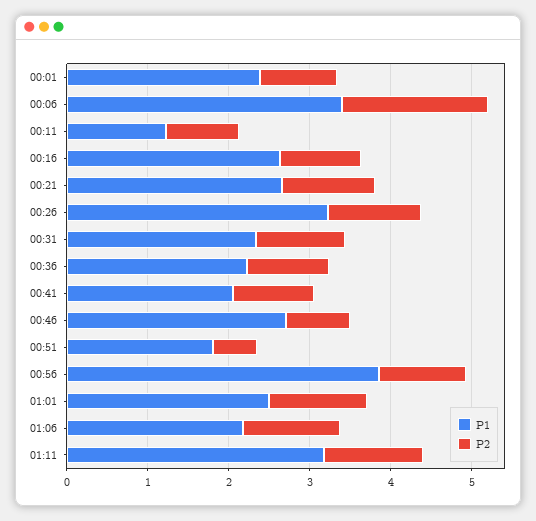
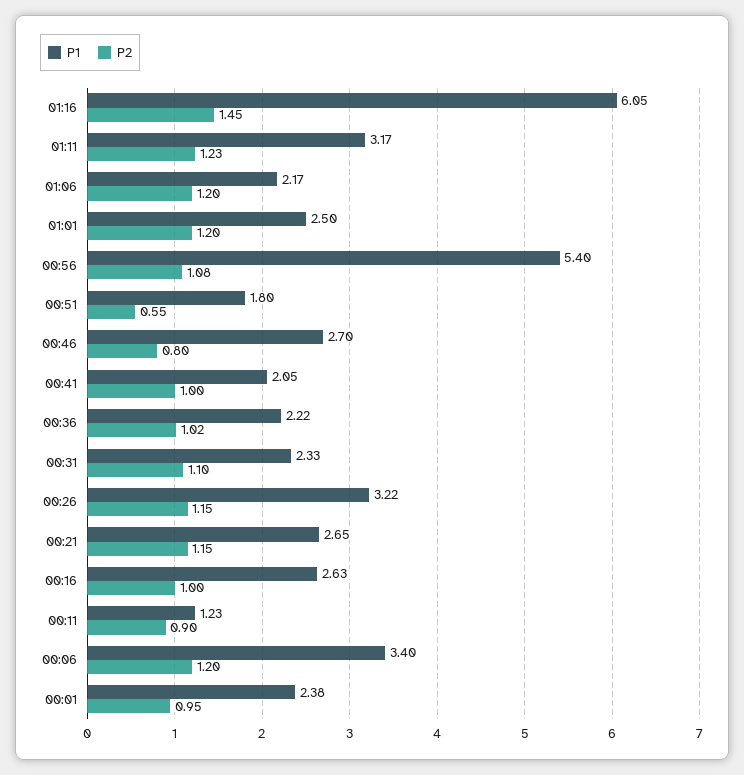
P2, 00:06: 1.8 -> 1.2
P1, 00:56: 3.8 -> 5.4
P1, 01:16: none -> 6.05
P2, 01:16: none -> 1.45

